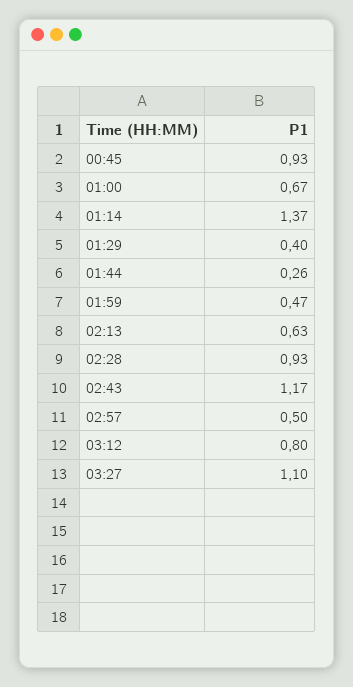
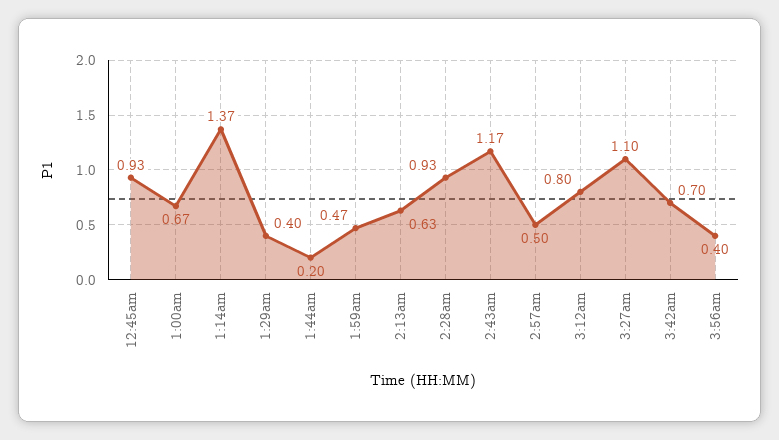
01:44: 0.26 -> 0.2
3:42am: none -> 0.7
3:56am: none -> 0.4

